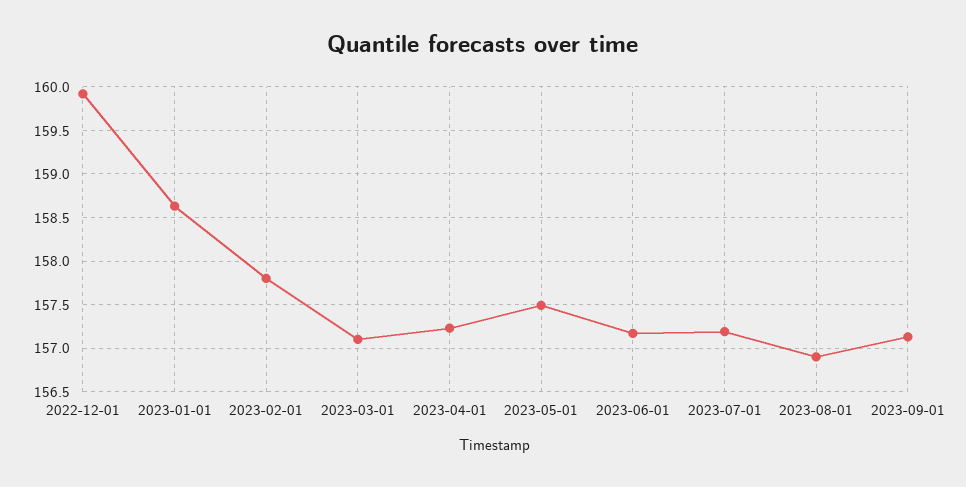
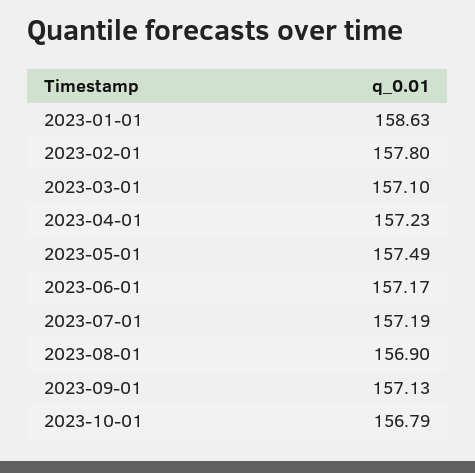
2022-12-01: 159.9 -> none
2023-10-01: none -> 156.79

